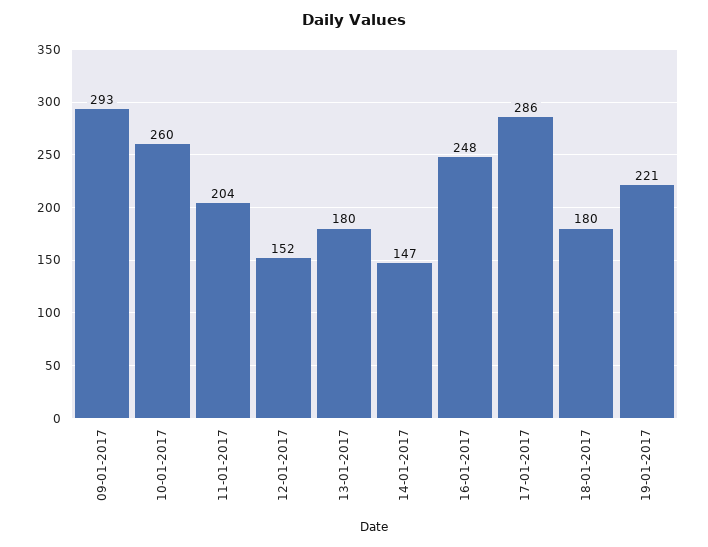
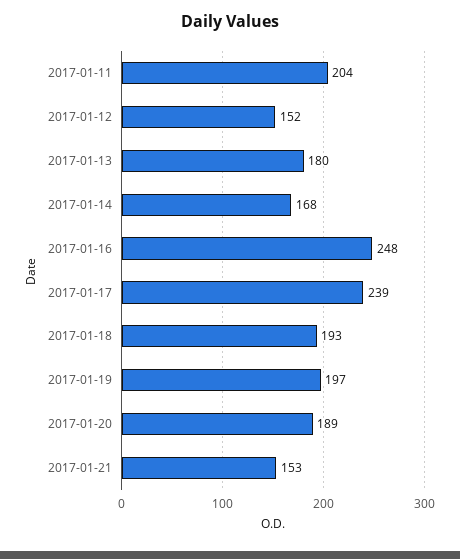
09-01-2017: 293 -> none
10-01-2017: 260 -> none
14-01-2017: 147 -> 168
17-01-2017: 286 -> 239
18-01-2017: 180 -> 193
19-01-2017: 221 -> 197
2017-01-20: none -> 189
2017-01-21: none -> 153

